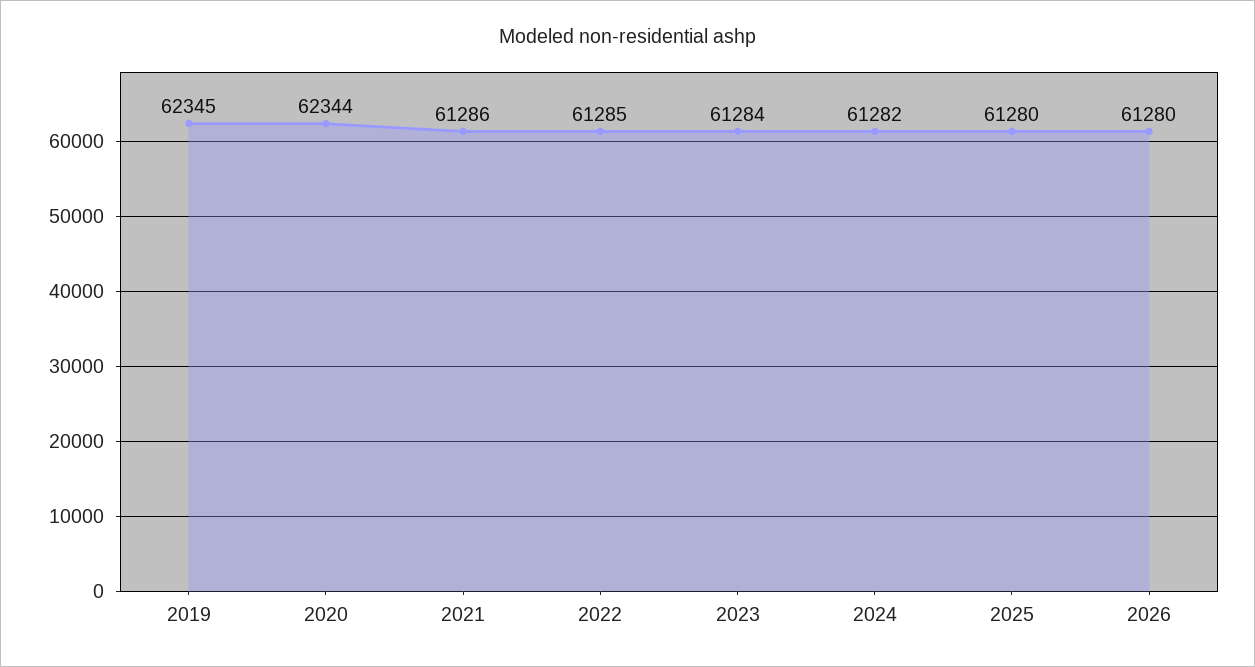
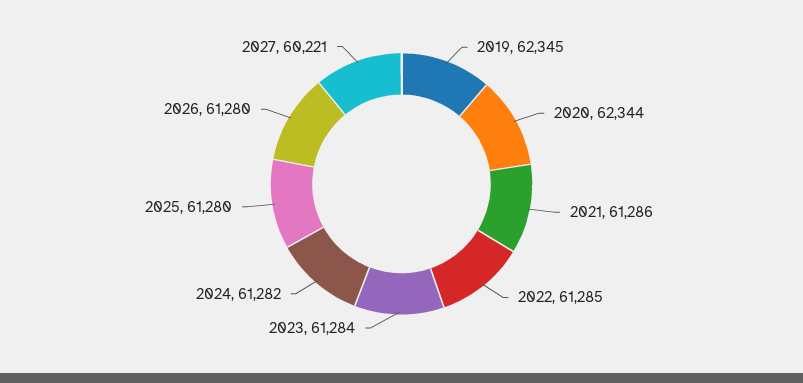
2027: none -> 60221

